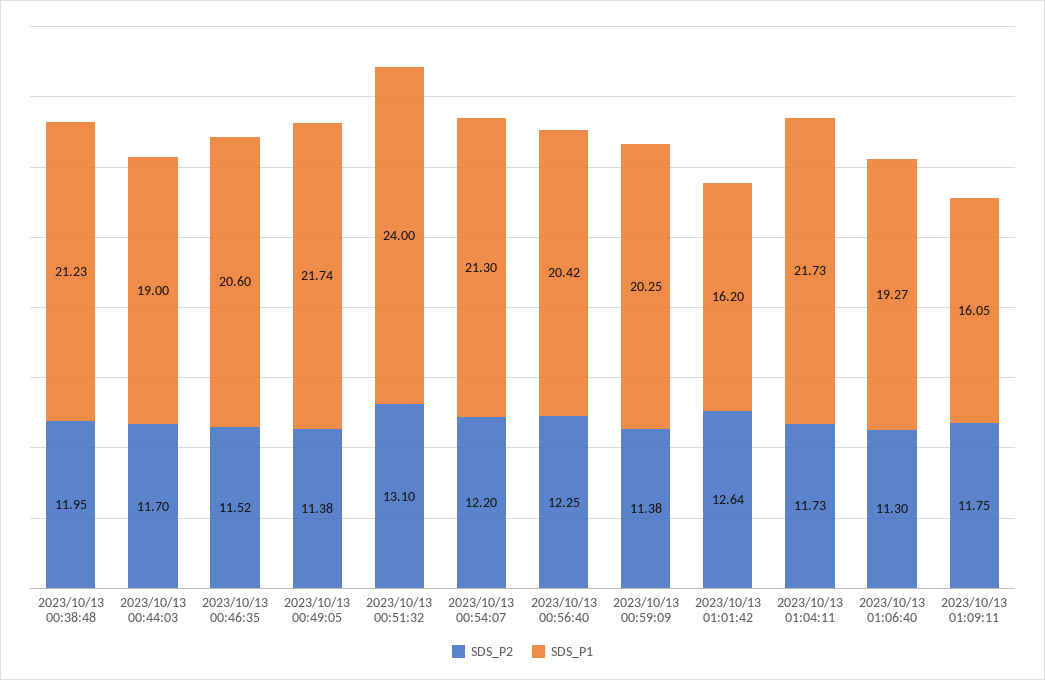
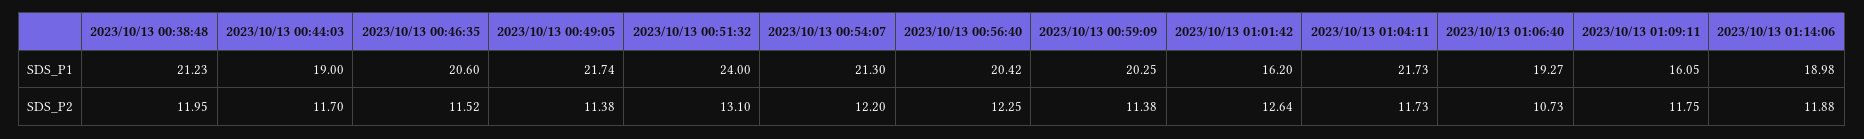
SDS_P2, 2023/10/13 01:06:40: 11.3 -> 10.73
SDS_P1, 2023/10/13 01:14:06: none -> 18.98
SDS_P2, 2023/10/13 01:14:06: none -> 11.88

